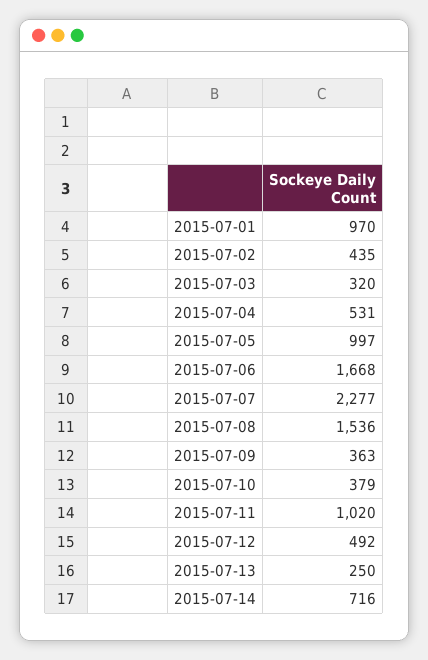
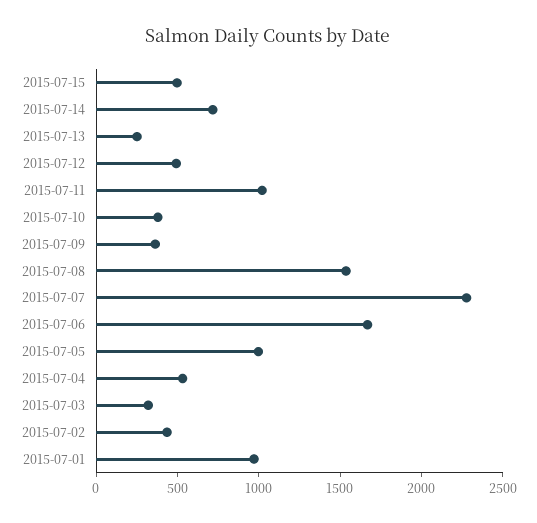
2015-07-15: none -> 500

